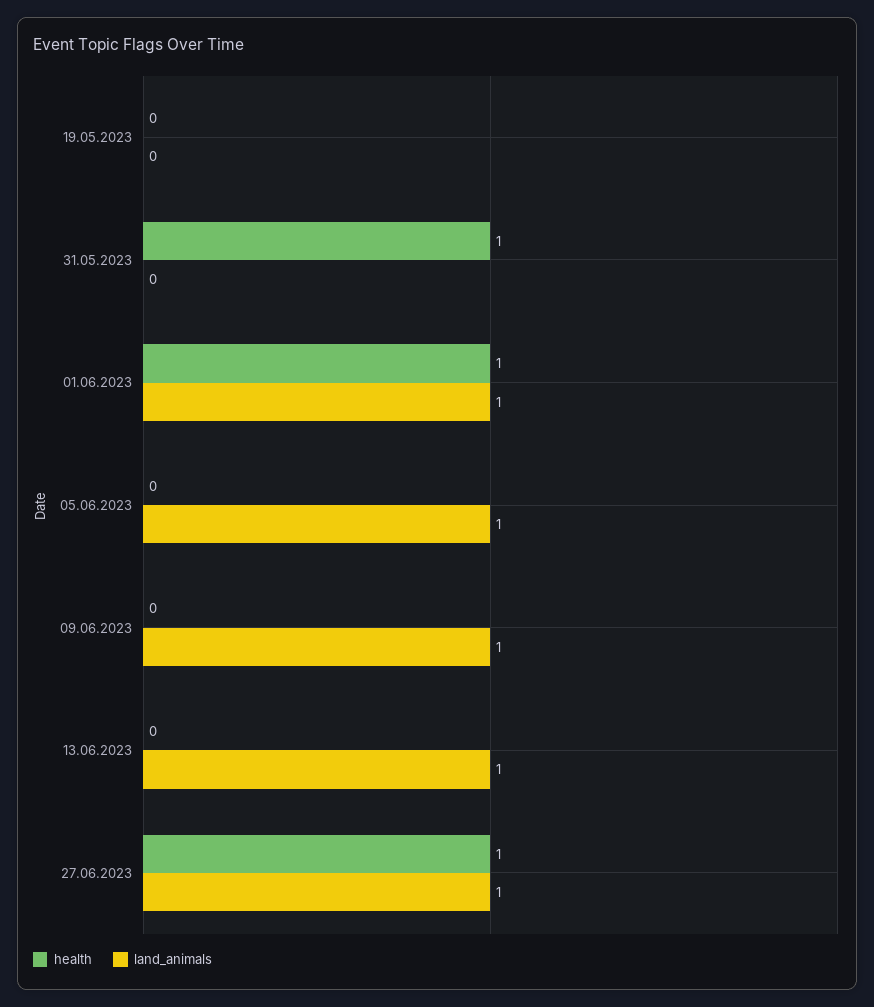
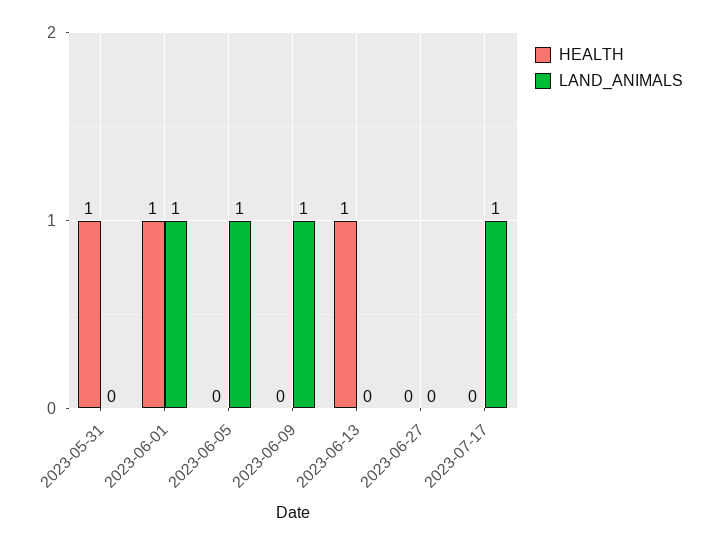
health, 19.05.2023: 0 -> none
land_animals, 19.05.2023: 0 -> none
health, 13.06.2023: 0 -> 1
land_animals, 13.06.2023: 1 -> 0
health, 27.06.2023: 1 -> 0
land_animals, 27.06.2023: 1 -> 0
health, 2023-07-17: none -> 0
land_animals, 2023-07-17: none -> 1

